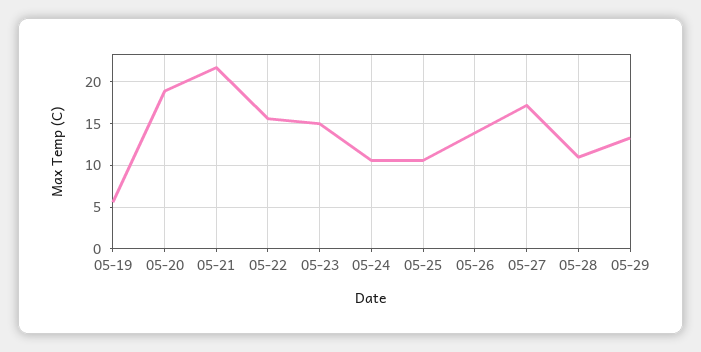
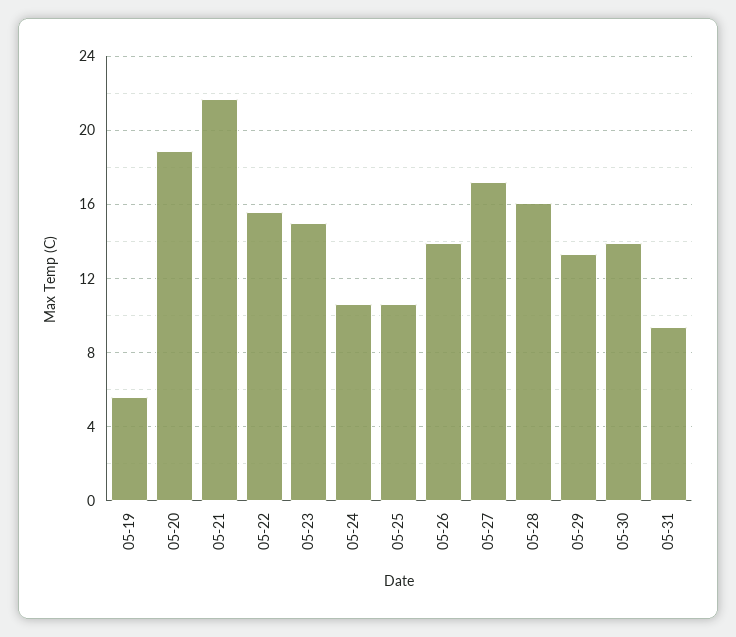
05-28: 11 -> 16
05-30: none -> 14
05-31: none -> 9.5

